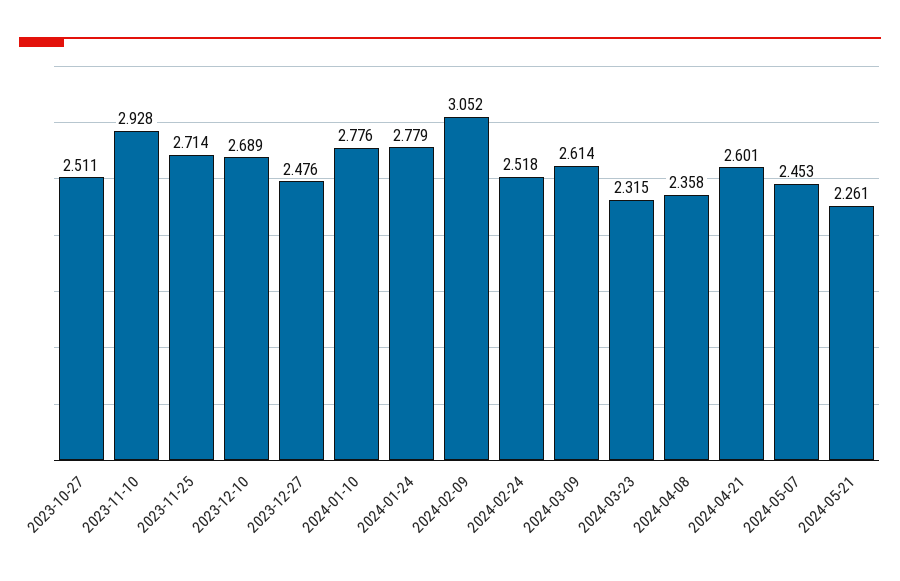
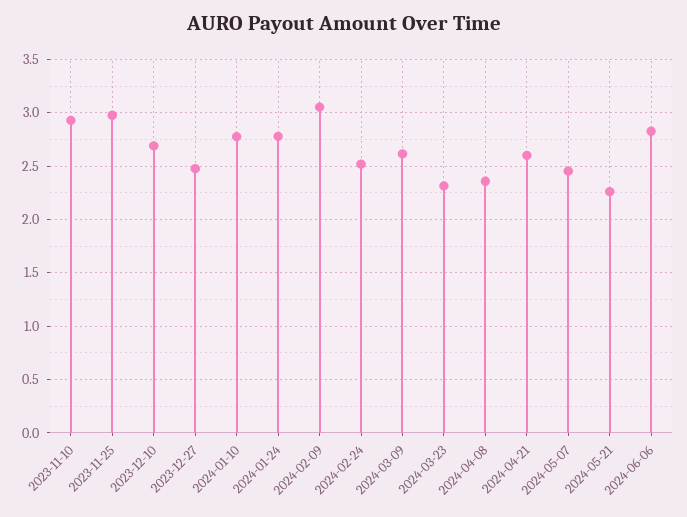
2023-10-27: 2.511 -> none
2023-11-25: 2.714 -> 3
2024-06-06: none -> 2.8

